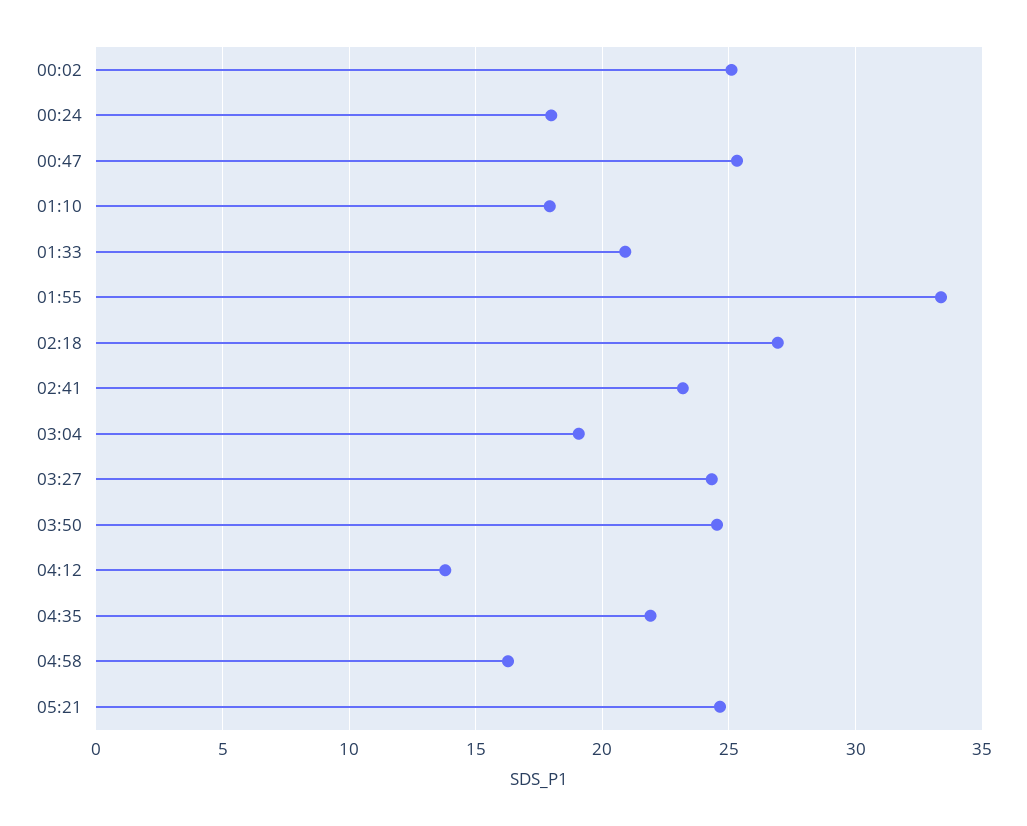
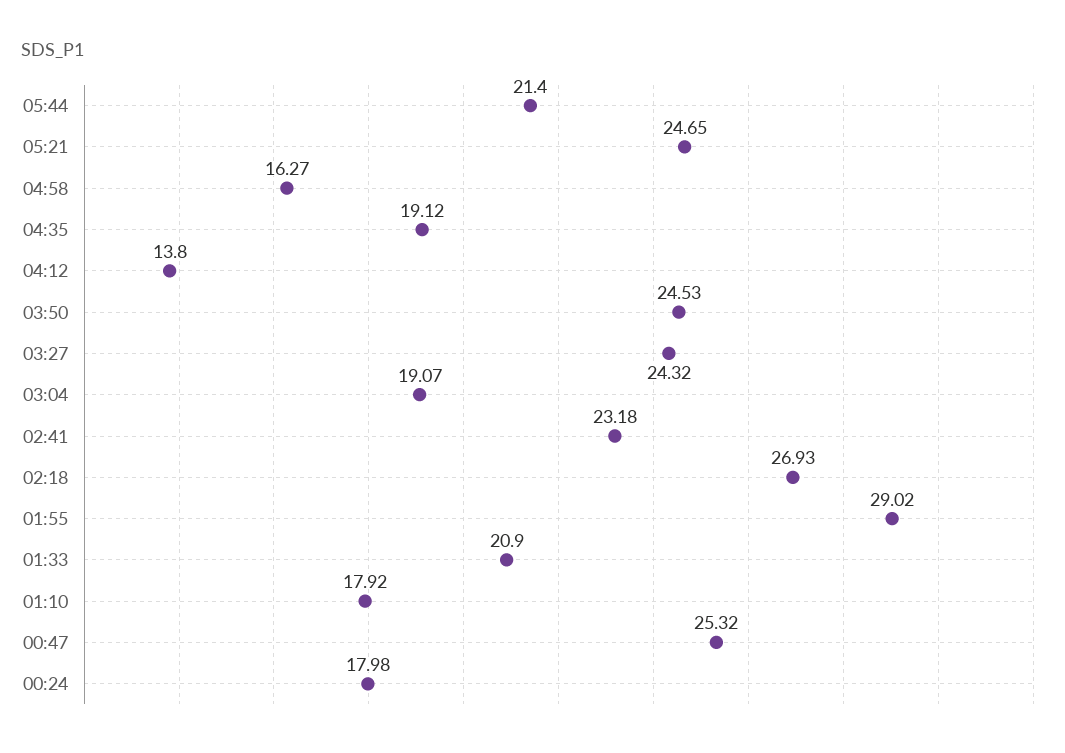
00:02: 25 -> none
01:55: 33.5 -> 29.02
04:35: 22 -> 19.12
05:44: none -> 21.4

